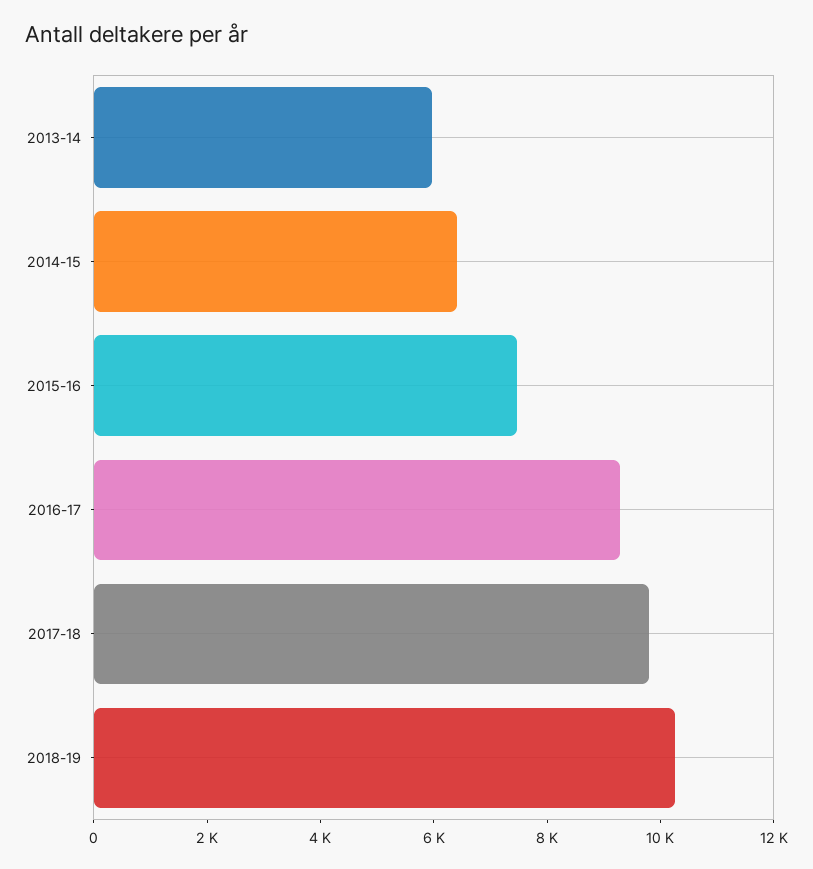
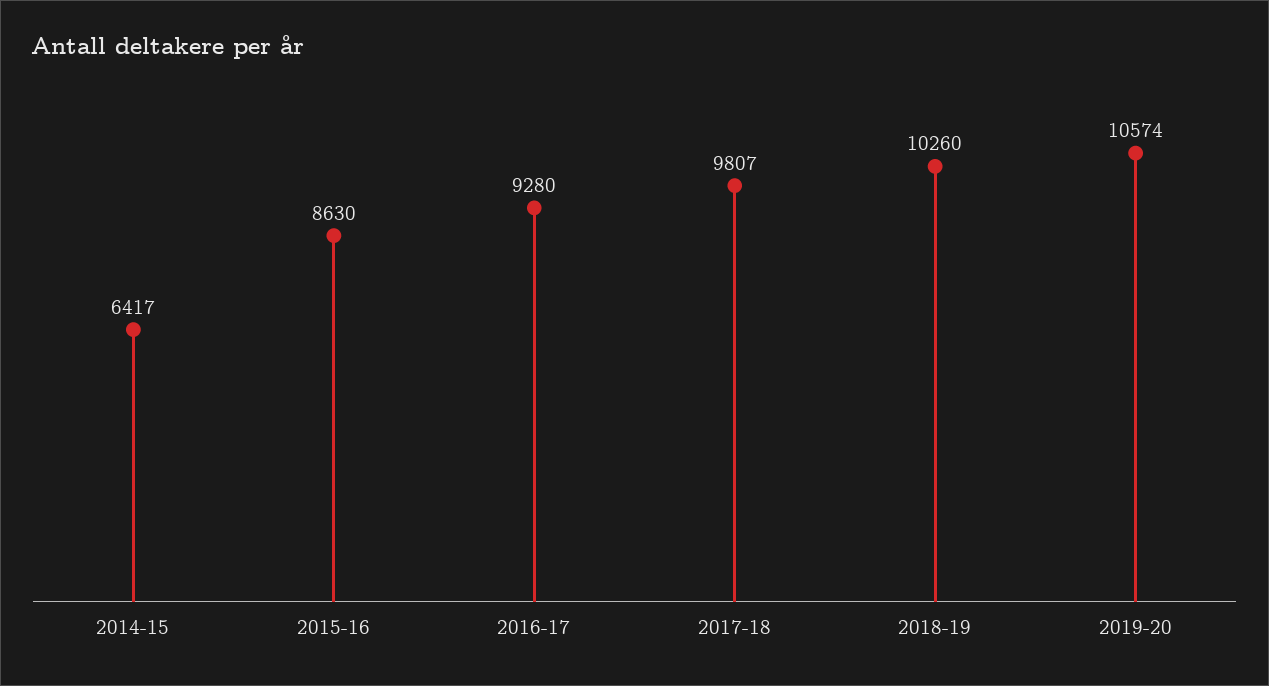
2013-14: 6000 -> none
2015-16: 7500 -> 8630
2019-20: none -> 10574

